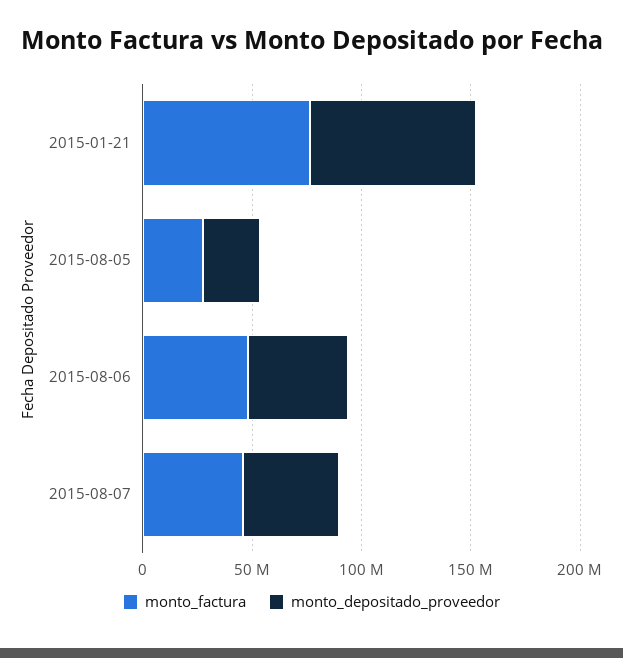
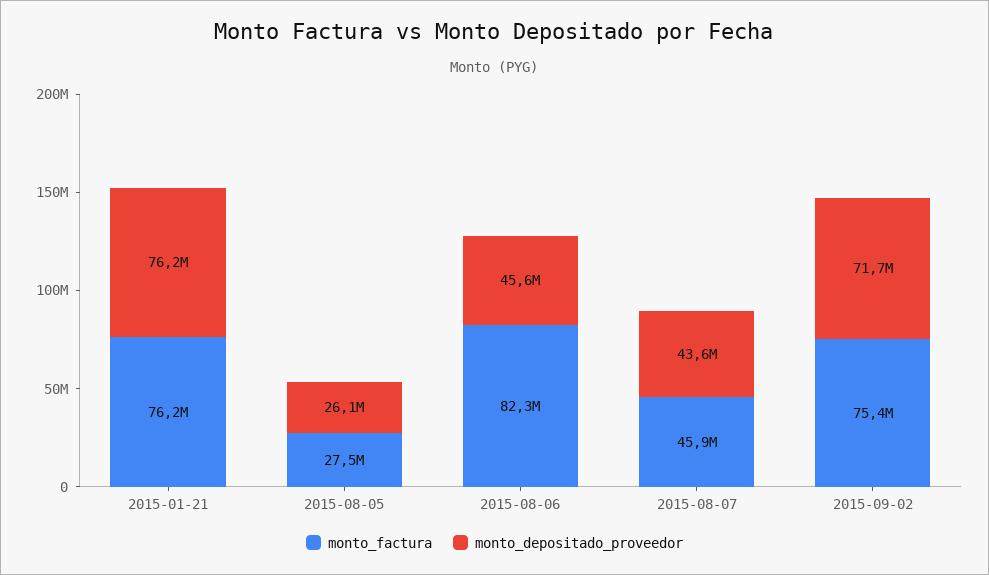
monto_factura, 2015-08-06: 50000000 -> 82300000
monto_factura, 2015-09-02: none -> 75400000
monto_depositado_proveedor, 2015-09-02: none -> 71700000

